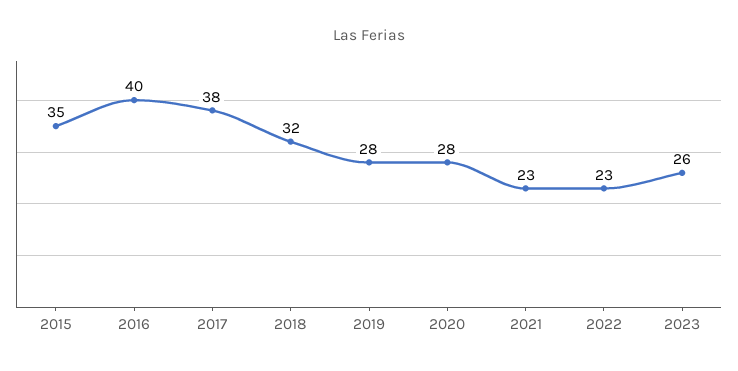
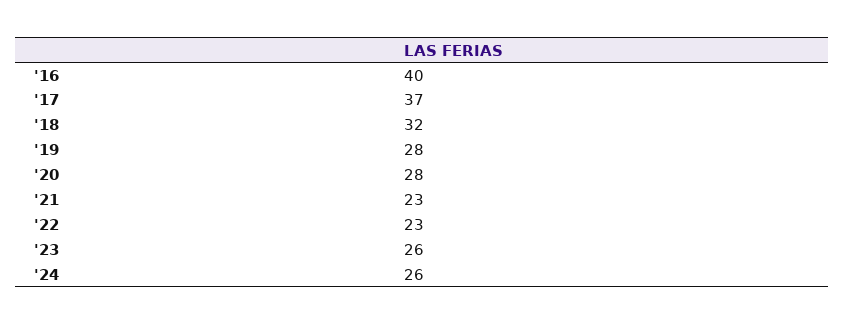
2015: 35 -> none
2017: 38 -> 37
'24: none -> 26

